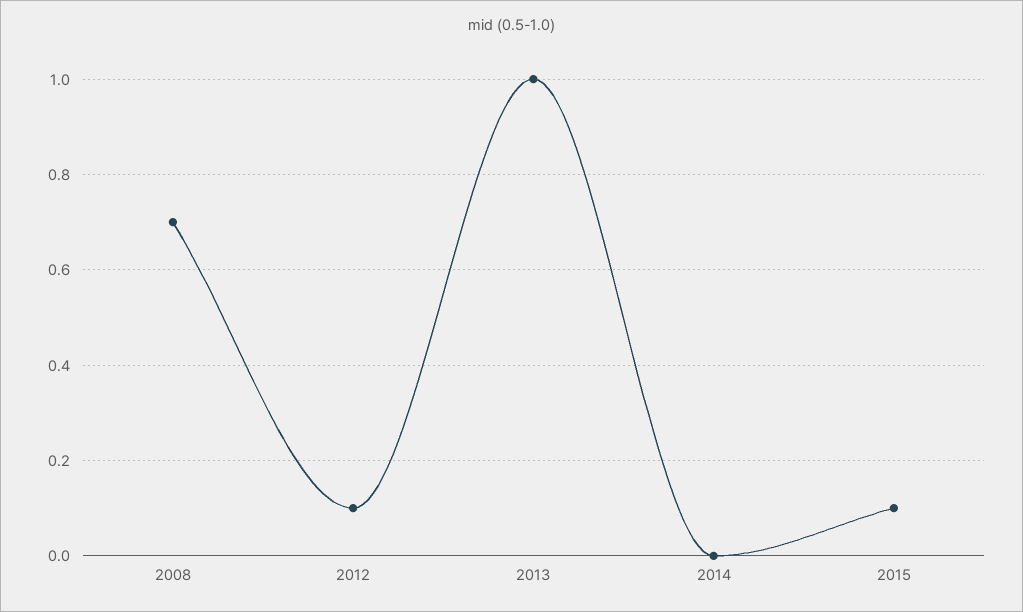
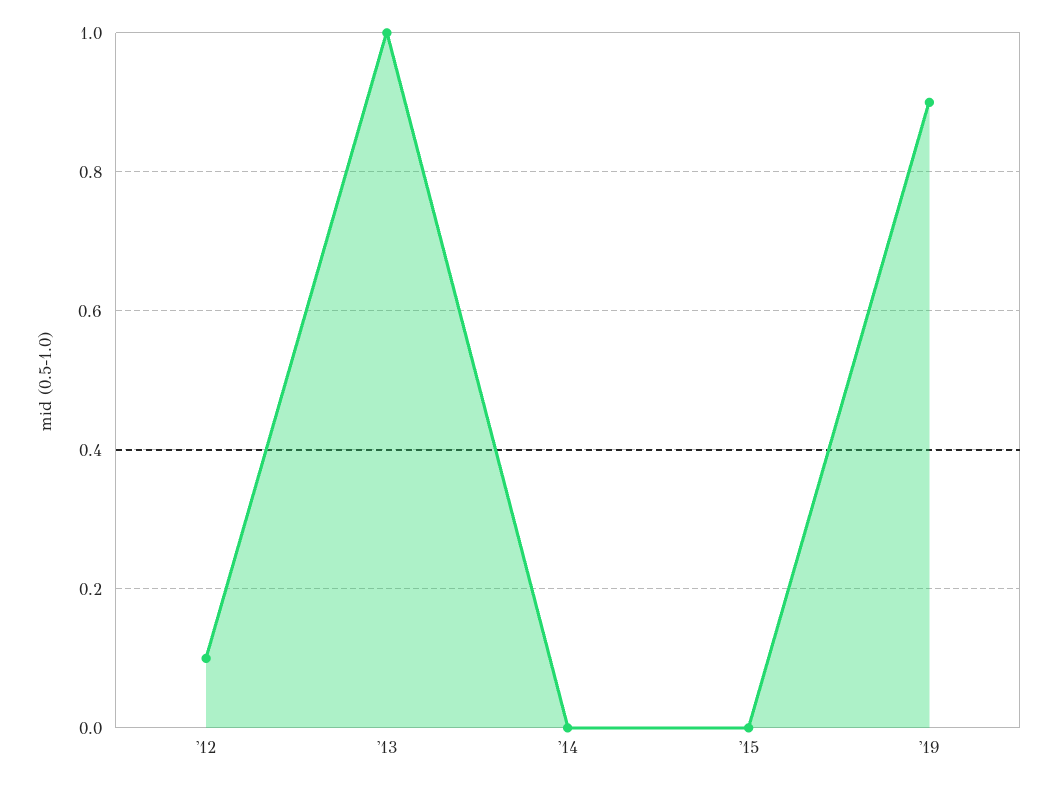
2008: 0.7 -> none
2015: 0.1 -> 0
'19: none -> 0.9

